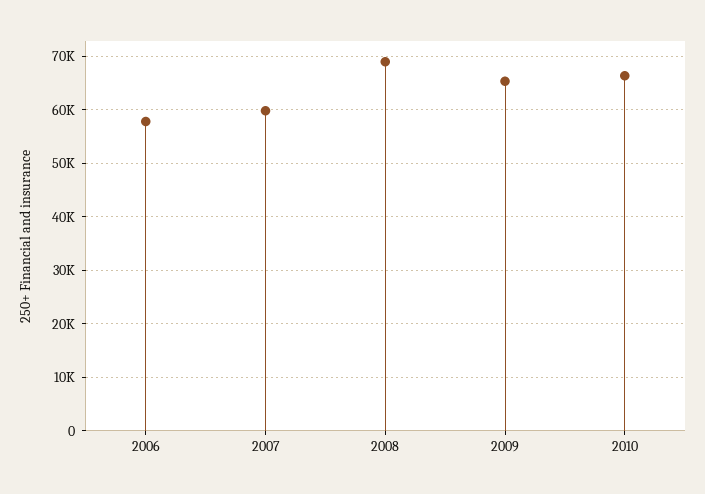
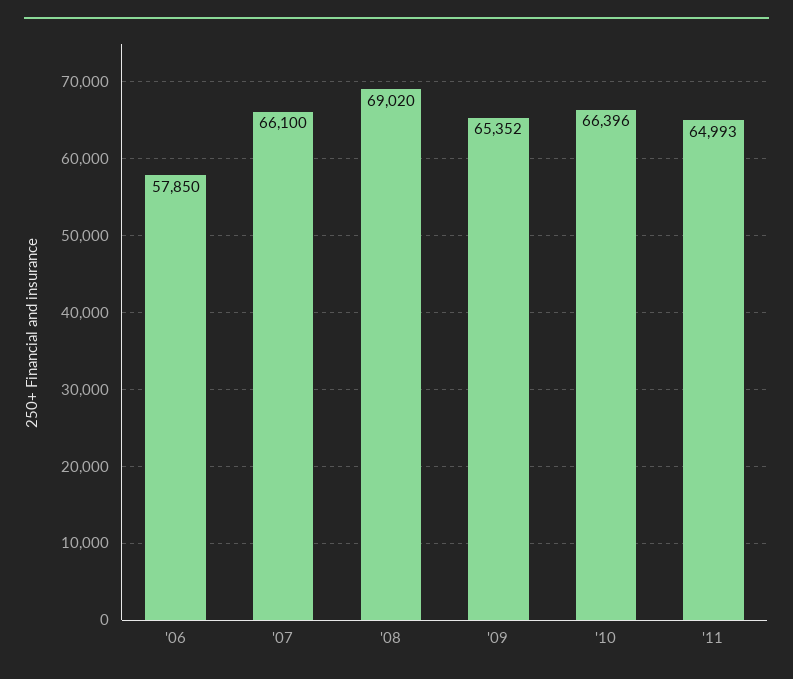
2007: 60000 -> 66100
'11: none -> 64993

